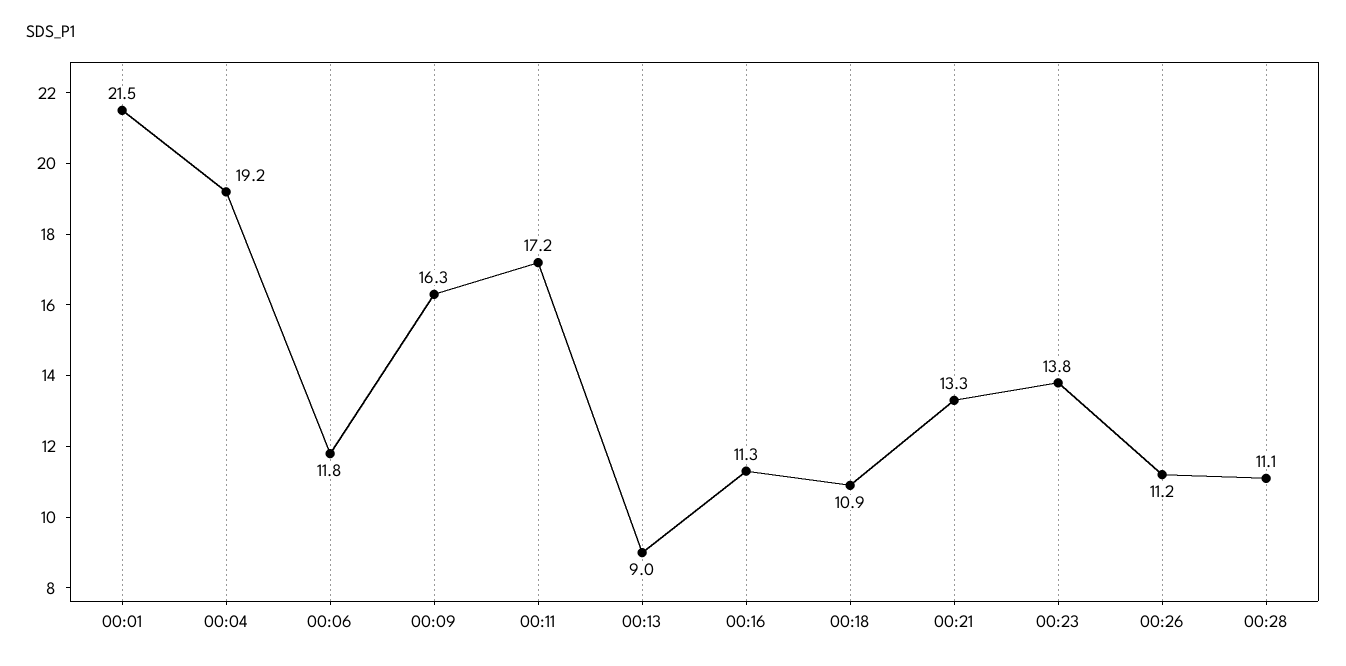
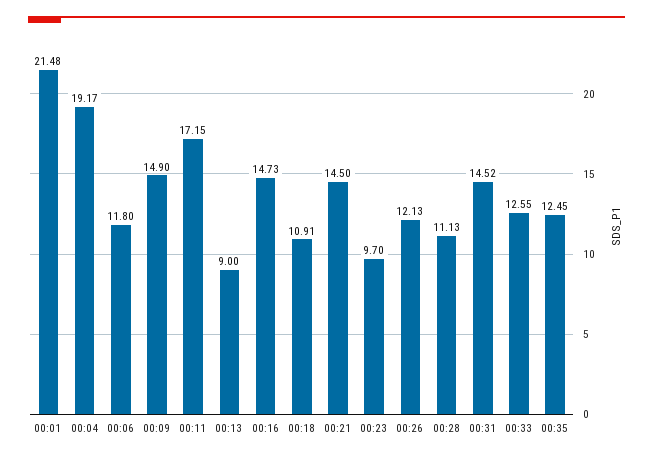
00:09: 16.3 -> 14.9
00:16: 11.3 -> 14.73
00:21: 13.3 -> 14.5
00:23: 13.8 -> 9.7
00:26: 11.2 -> 12.13
00:31: none -> 14.52
00:33: none -> 12.55
00:35: none -> 12.45

